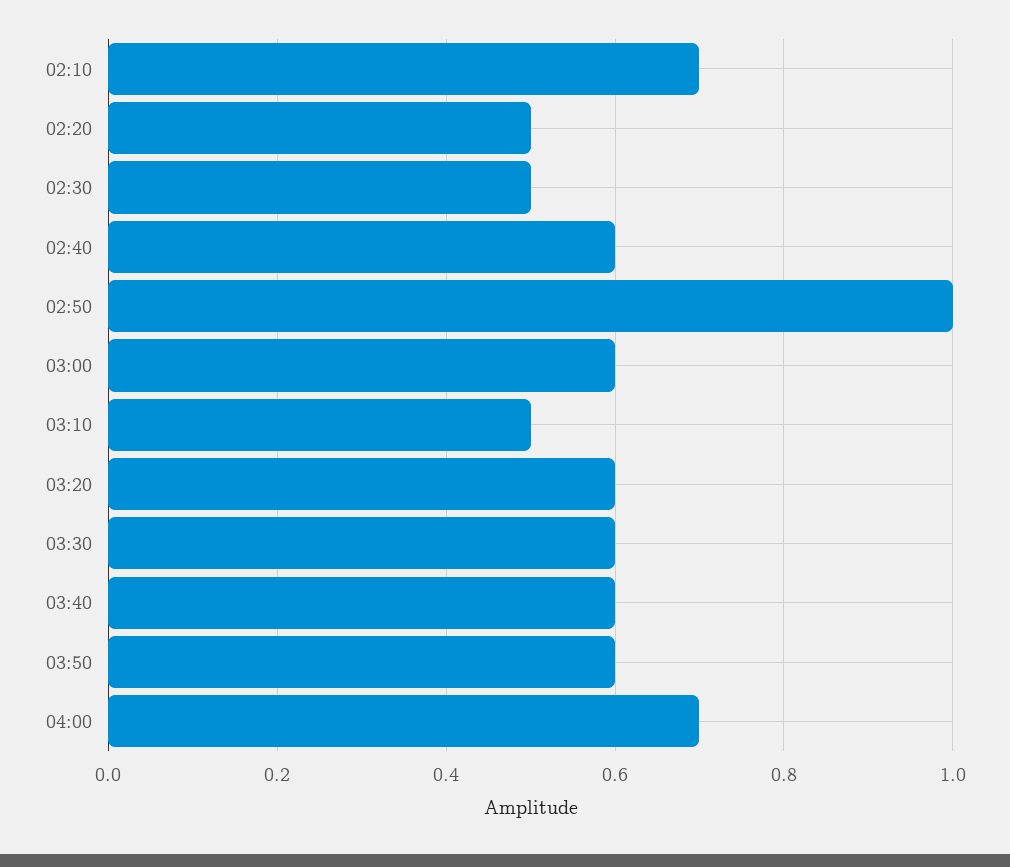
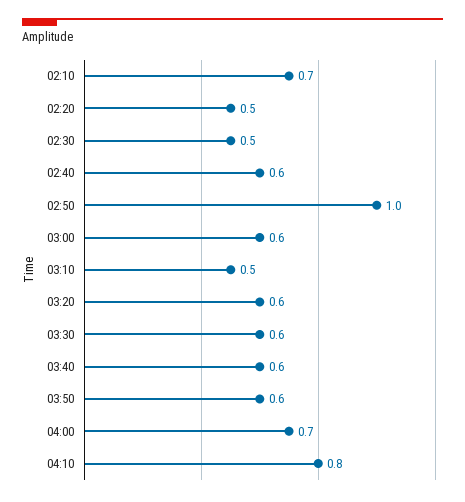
04:10: none -> 0.8

